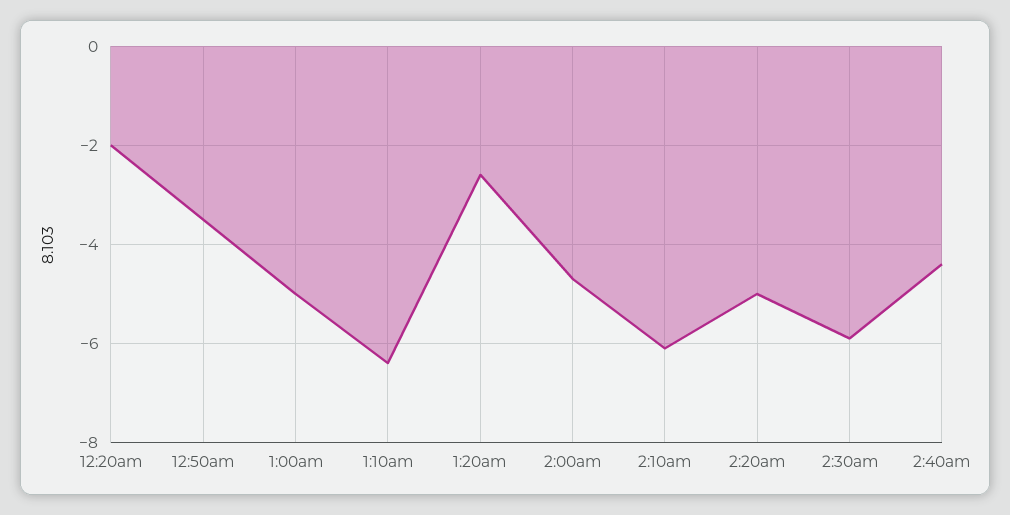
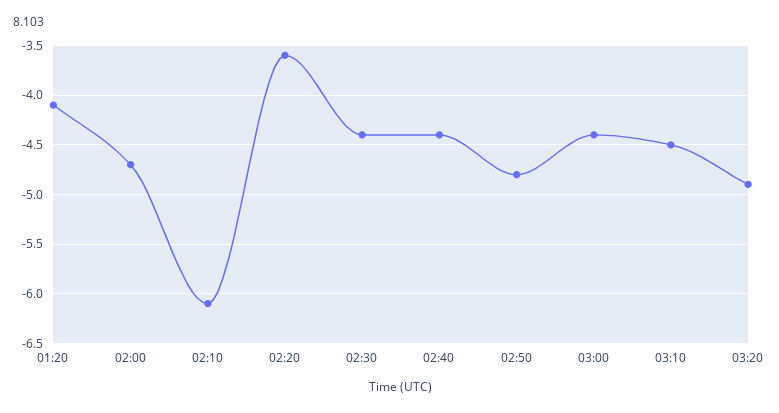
12:20am: -2 -> none
12:50am: -3.5 -> none
1:00am: -5 -> none
1:10am: -6.5 -> none
1:20am: -2.5 -> -4.1
2:20am: -5 -> -3.6
2:30am: -6 -> -4.4
02:50: none -> -4.8
03:00: none -> -4.4
03:10: none -> -4.5
03:20: none -> -4.9

